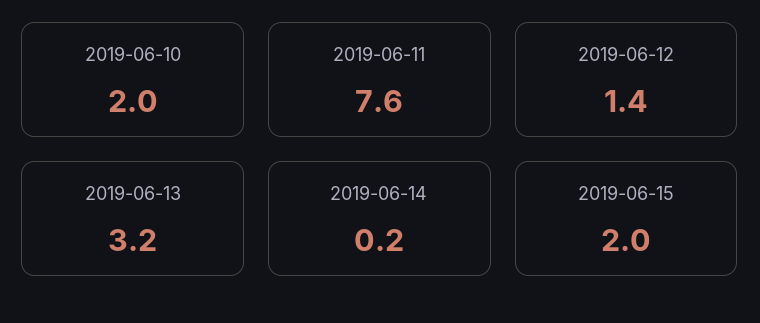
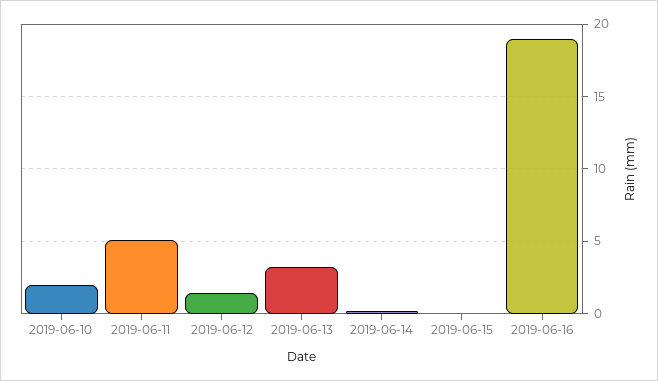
2019-06-11: 7.6 -> 5
2019-06-15: 2 -> 0
2019-06-16: none -> 19

